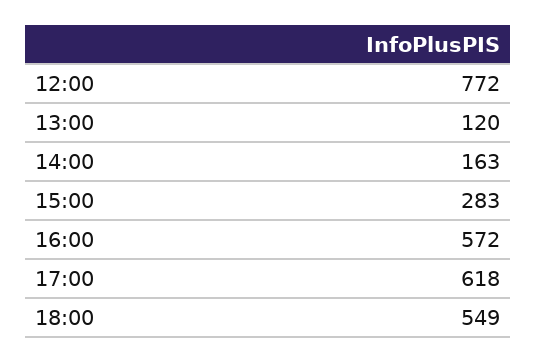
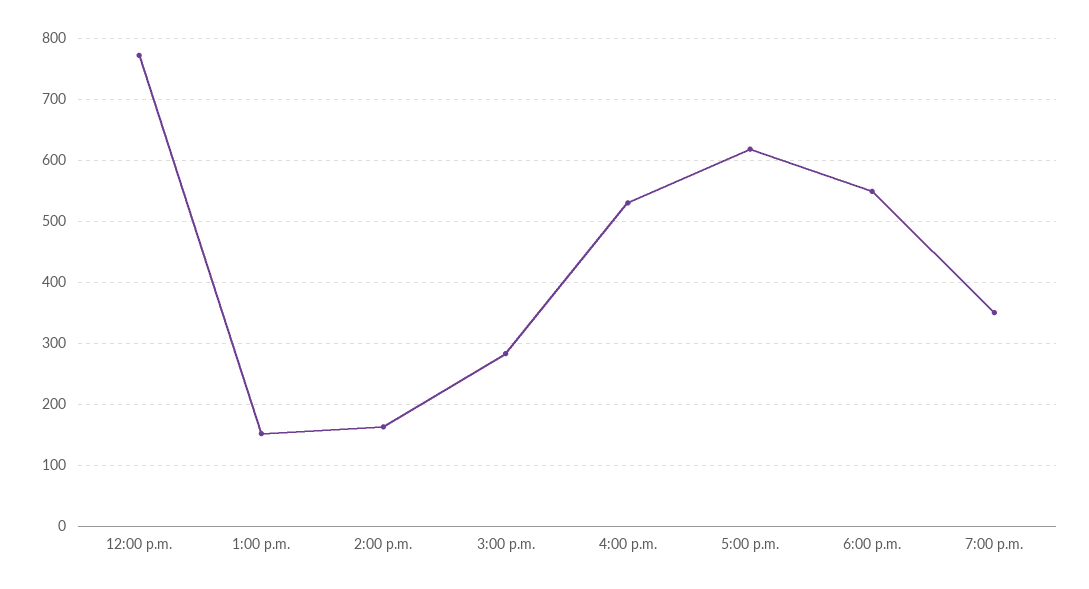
13:00: 120 -> 150
16:00: 572 -> 530
7:00 p.m.: none -> 350

